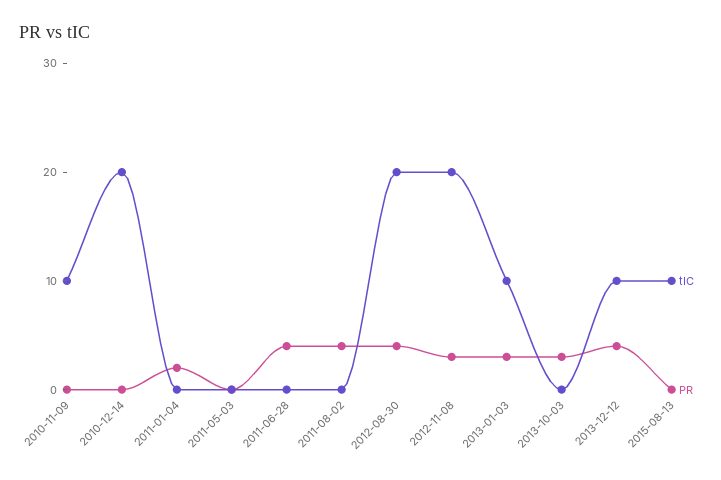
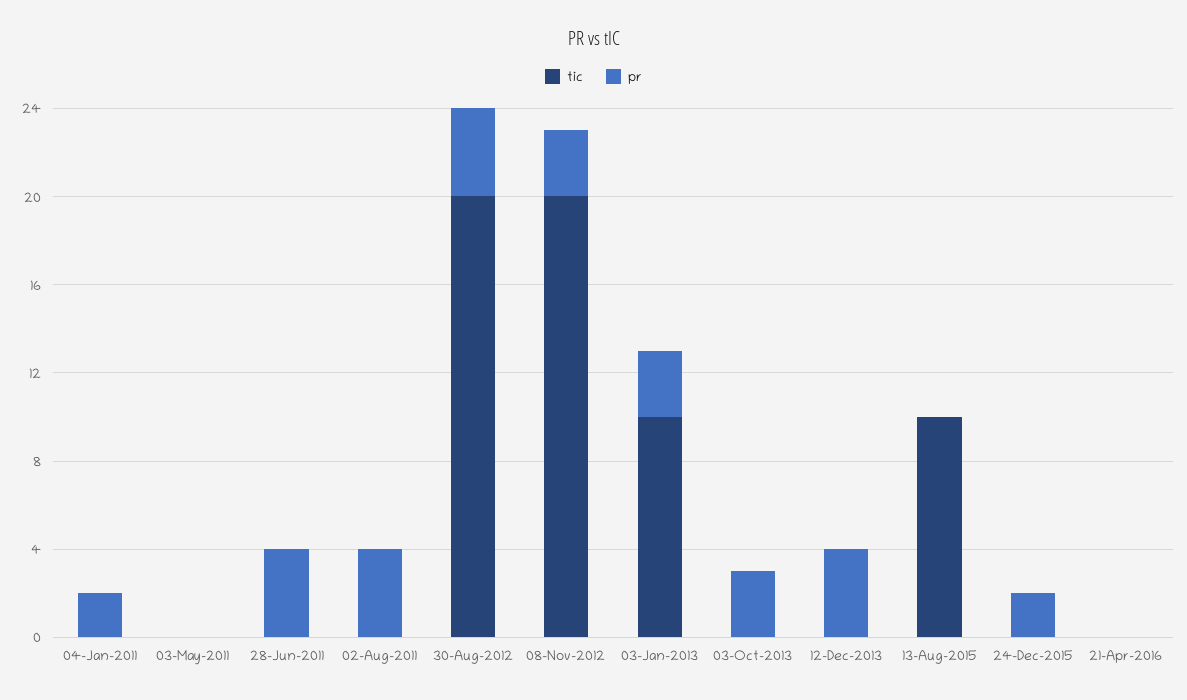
tIC, 2010-11-09: 10 -> none
PR, 2010-11-09: 0 -> none
tIC, 2010-12-14: 20 -> none
PR, 2010-12-14: 0 -> none
tIC, 2013-12-12: 10 -> 0
tIC, 24-Dec-2015: none -> 0
PR, 24-Dec-2015: none -> 2
tIC, 21-Apr-2016: none -> 0
PR, 21-Apr-2016: none -> 0

